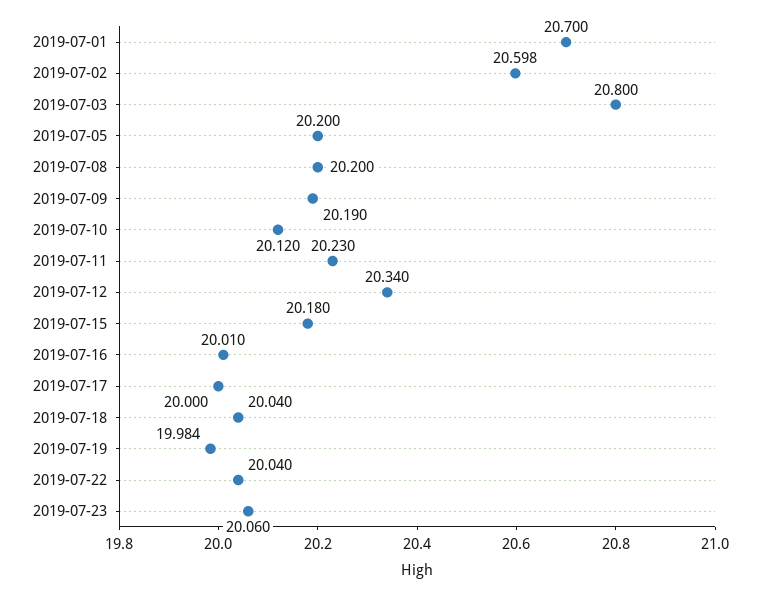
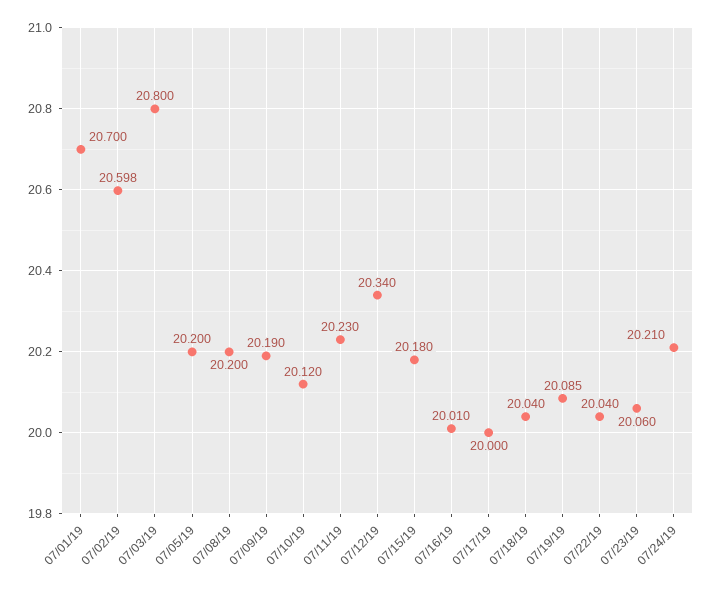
2019-07-19: 19.984 -> 20.085
07/24/19: none -> 20.21

